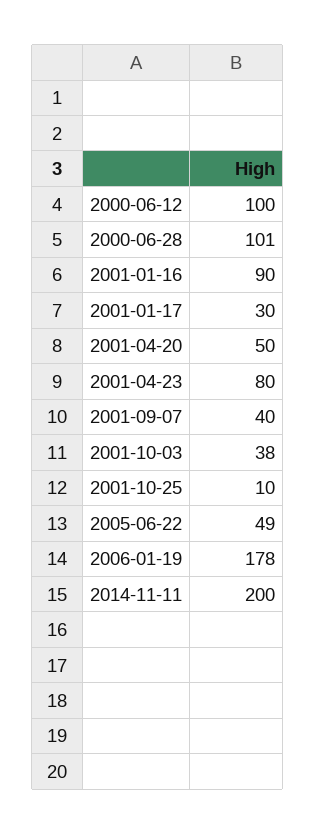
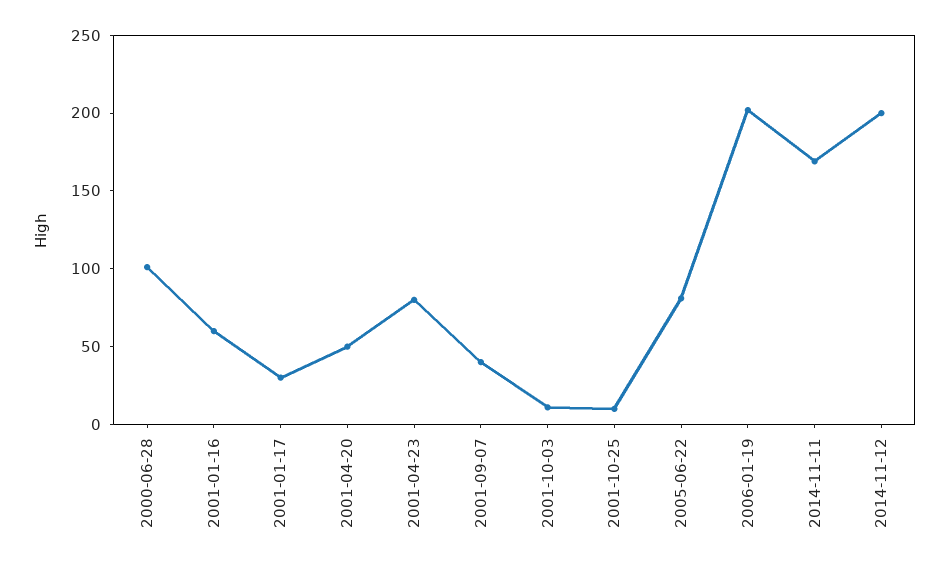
2000-06-12: 100 -> none
2001-01-16: 90 -> 60
2001-10-03: 38 -> 10
2005-06-22: 49 -> 80
2006-01-19: 178 -> 200
2014-11-11: 200 -> 170
2014-11-12: none -> 200

